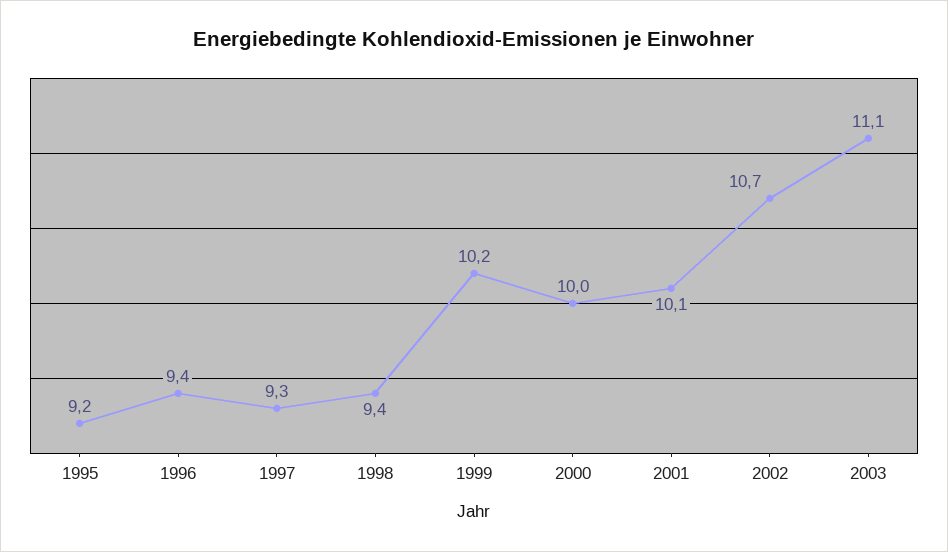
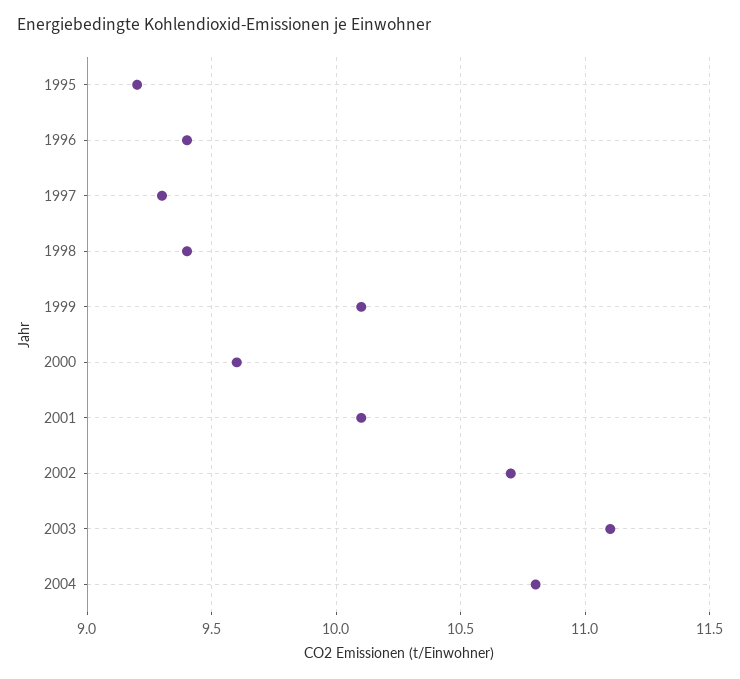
1999: 10.2 -> 10.1
2000: 10 -> 9.6
2004: none -> 10.8

